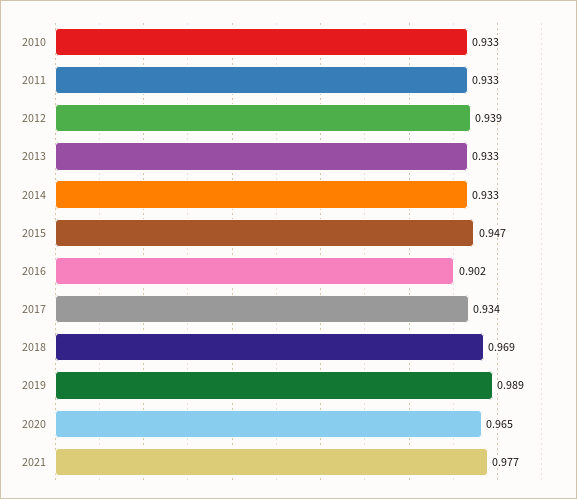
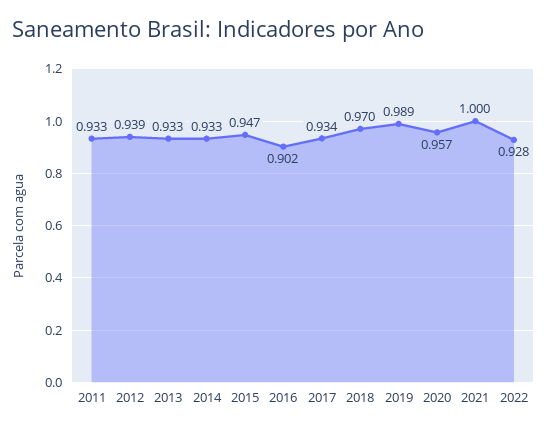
2010: 0.933 -> none
2018: 0.969 -> 0.97
2020: 0.965 -> 0.957
2021: 0.977 -> 1
2022: none -> 0.928

